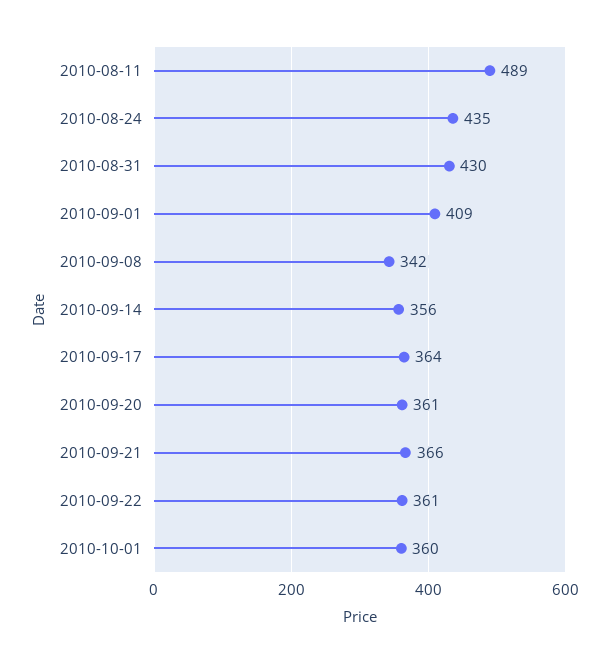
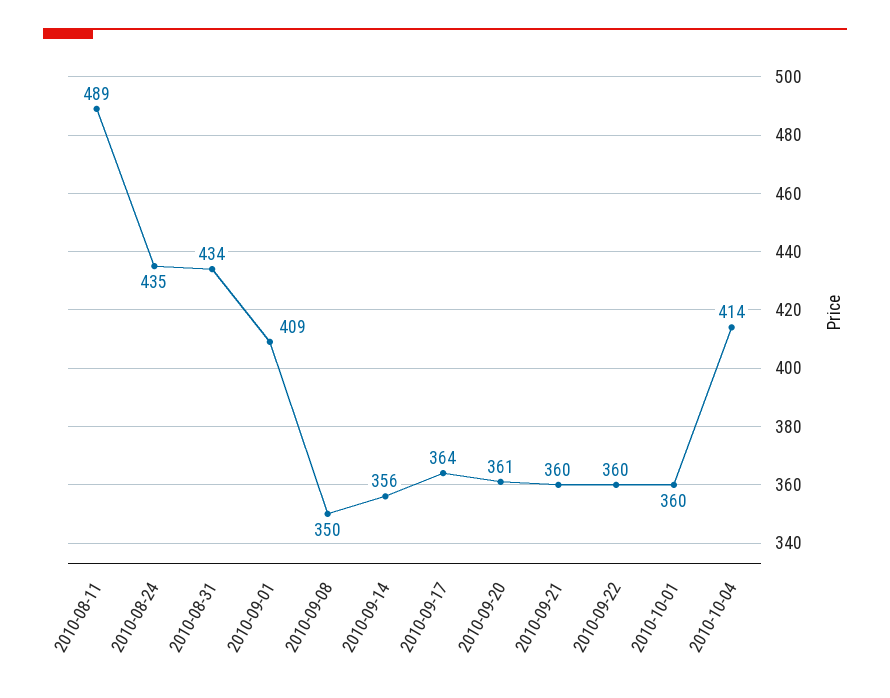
2010-08-31: 430 -> 434
2010-09-08: 342 -> 350
2010-09-21: 366 -> 360
2010-09-22: 361 -> 360
2010-10-04: none -> 414

